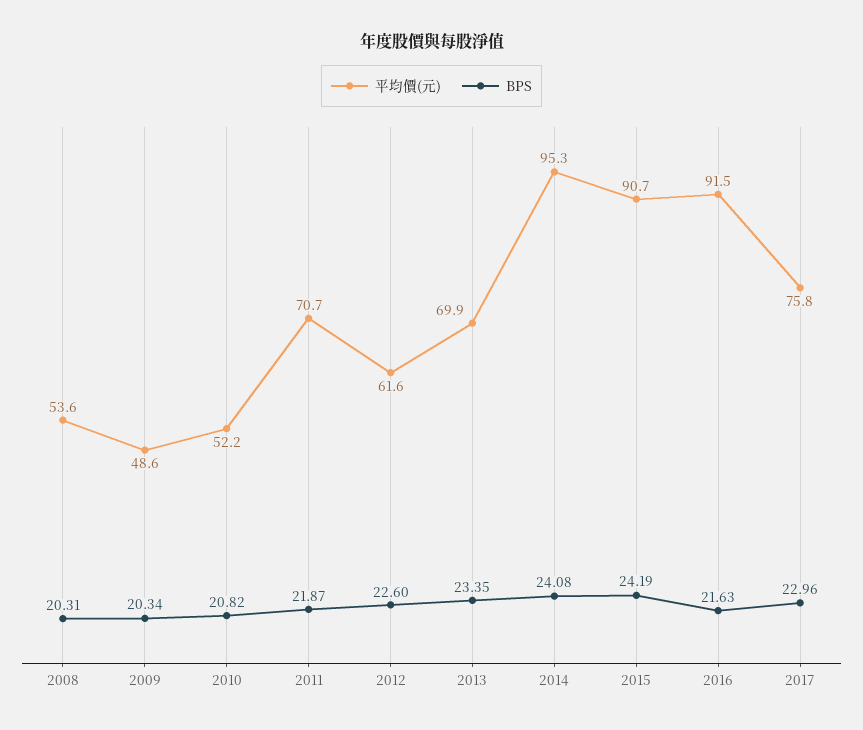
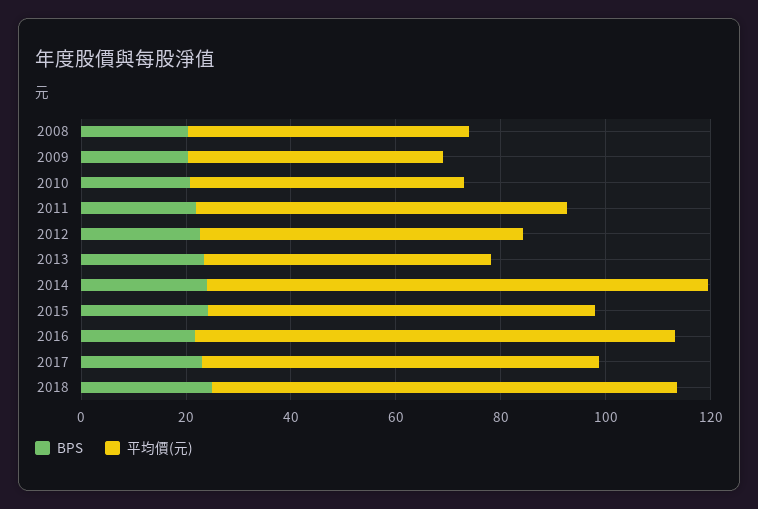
平均價(元), 2013: 69.9 -> 55
平均價(元), 2015: 90.7 -> 75
BPS, 2018: none -> 25
平均價(元), 2018: none -> 90

